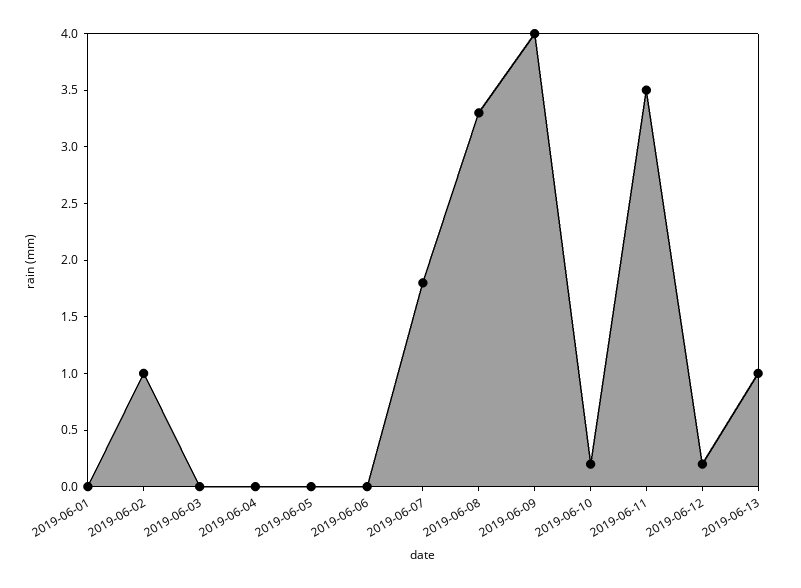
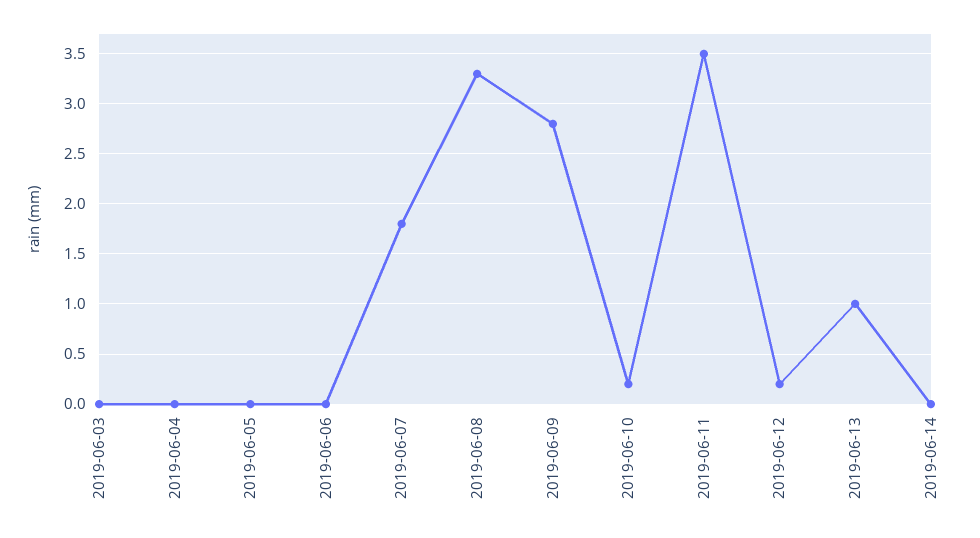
2019-06-01: 0 -> none
2019-06-02: 1 -> none
2019-06-09: 4 -> 2.8
2019-06-14: none -> 0

